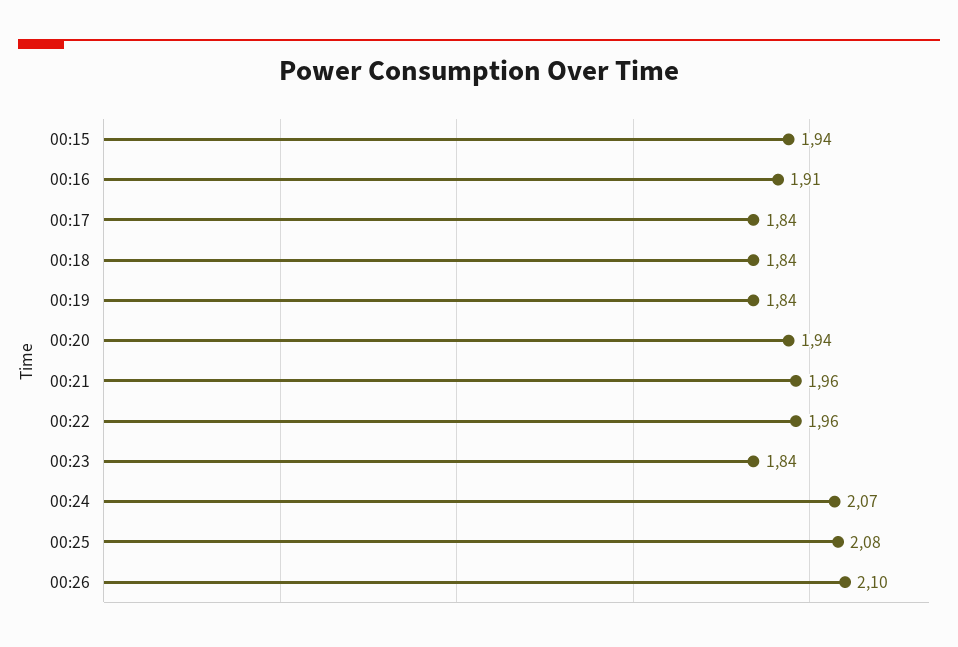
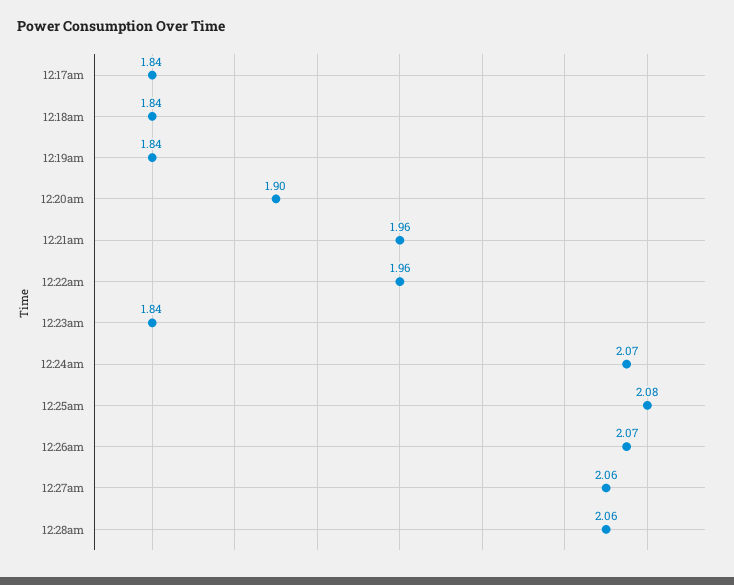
00:15: 1.94 -> none
00:16: 1.91 -> none
00:20: 1.94 -> 1.9
00:26: 2.1 -> 2.07
12:27am: none -> 2.06
12:28am: none -> 2.06

